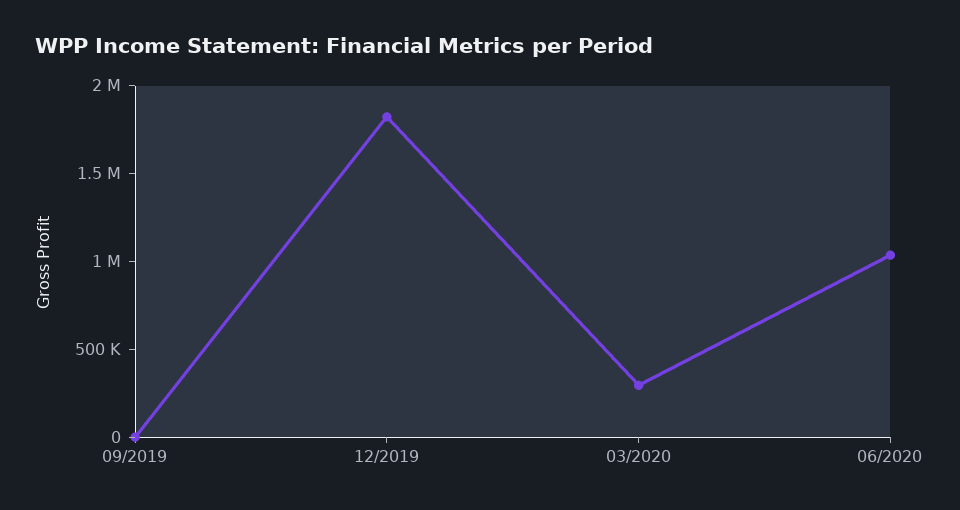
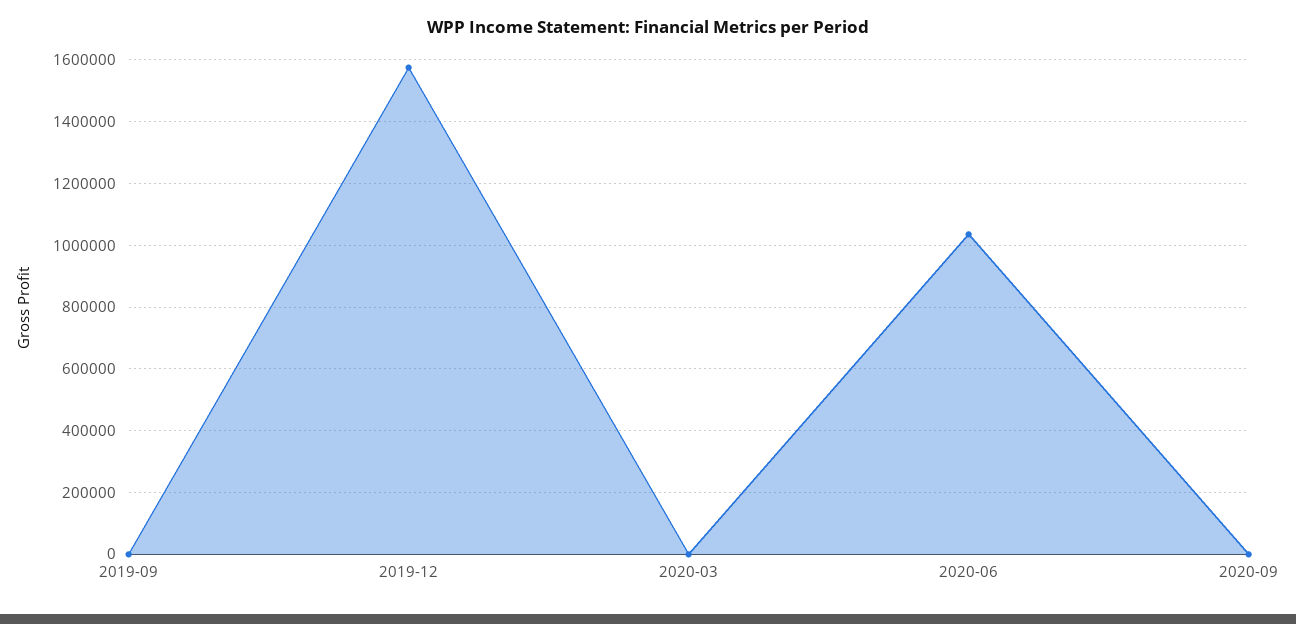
12/2019: 1800000 -> 1580000
03/2020: 300000 -> 0
2020-09: none -> 0

